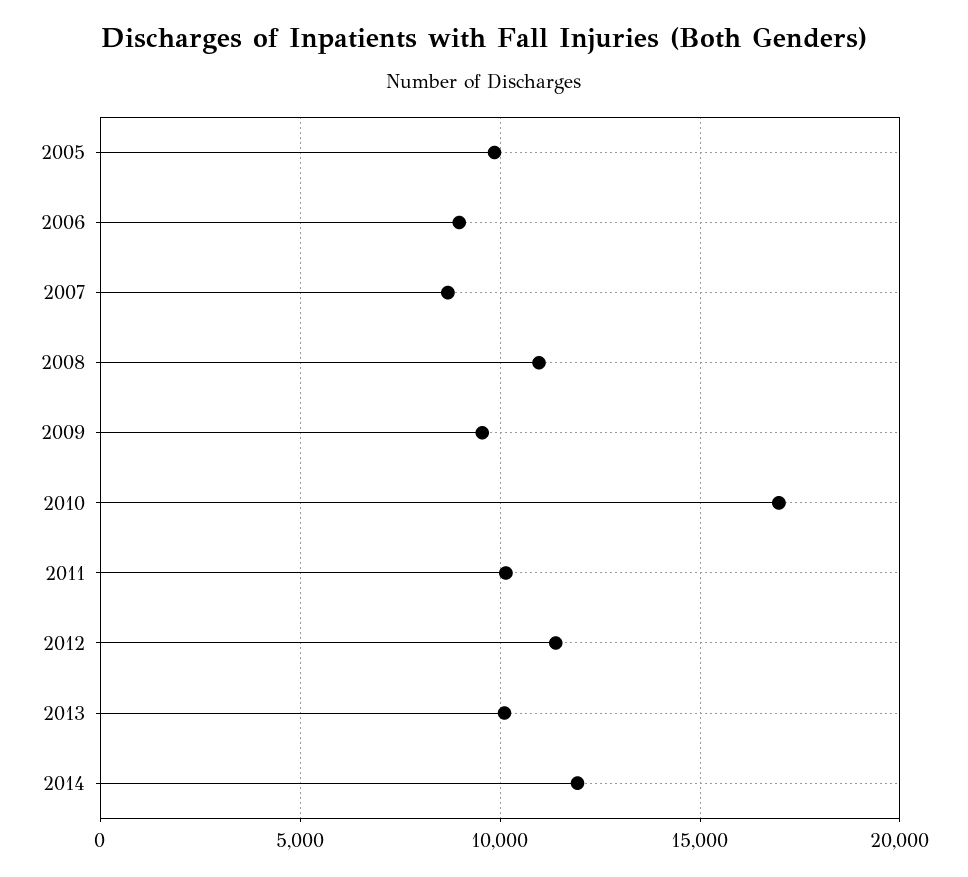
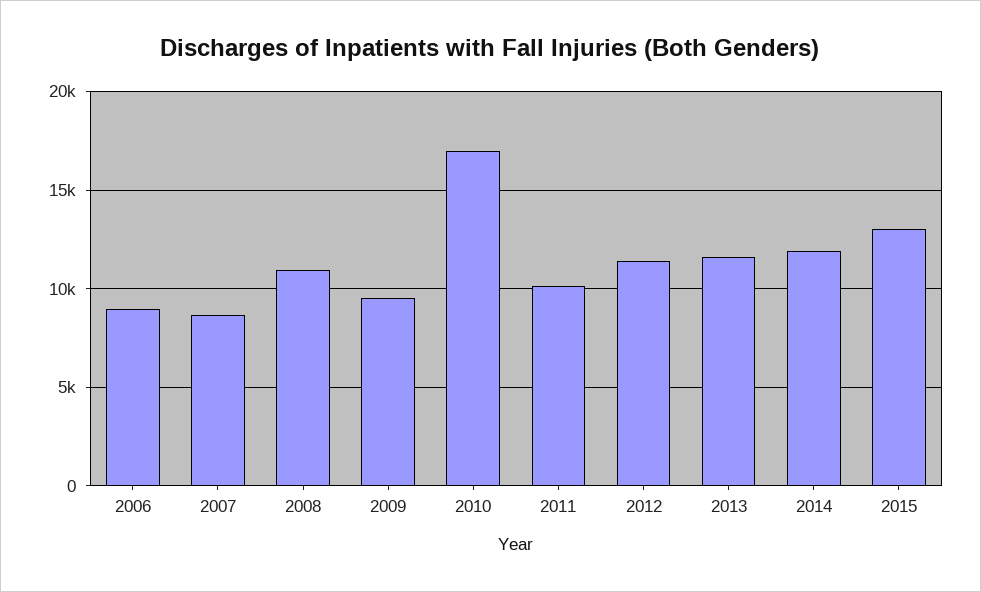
2005: 10000 -> none
2013: 10000 -> 11500
2015: none -> 13000

